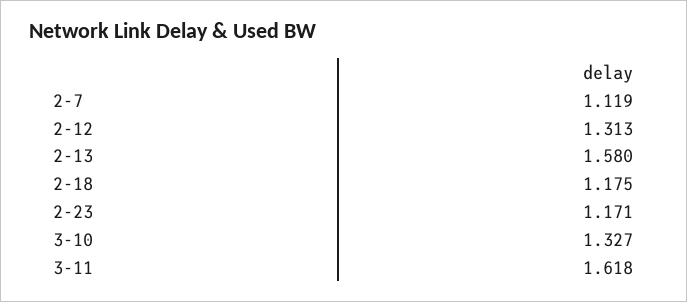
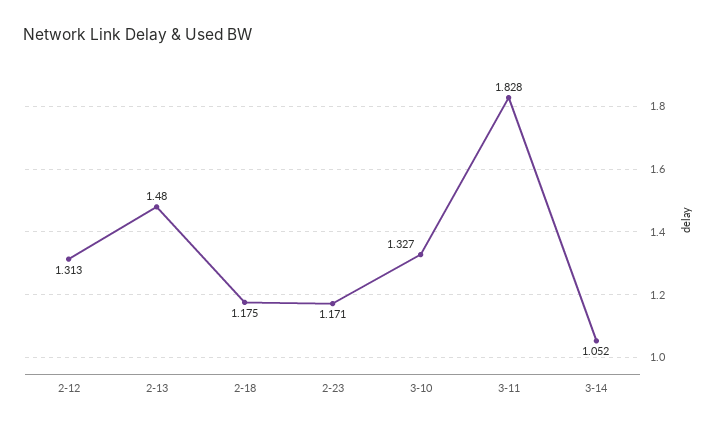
2-7: 1.119 -> none
2-13: 1.58 -> 1.48
3-11: 1.618 -> 1.828
3-14: none -> 1.052

